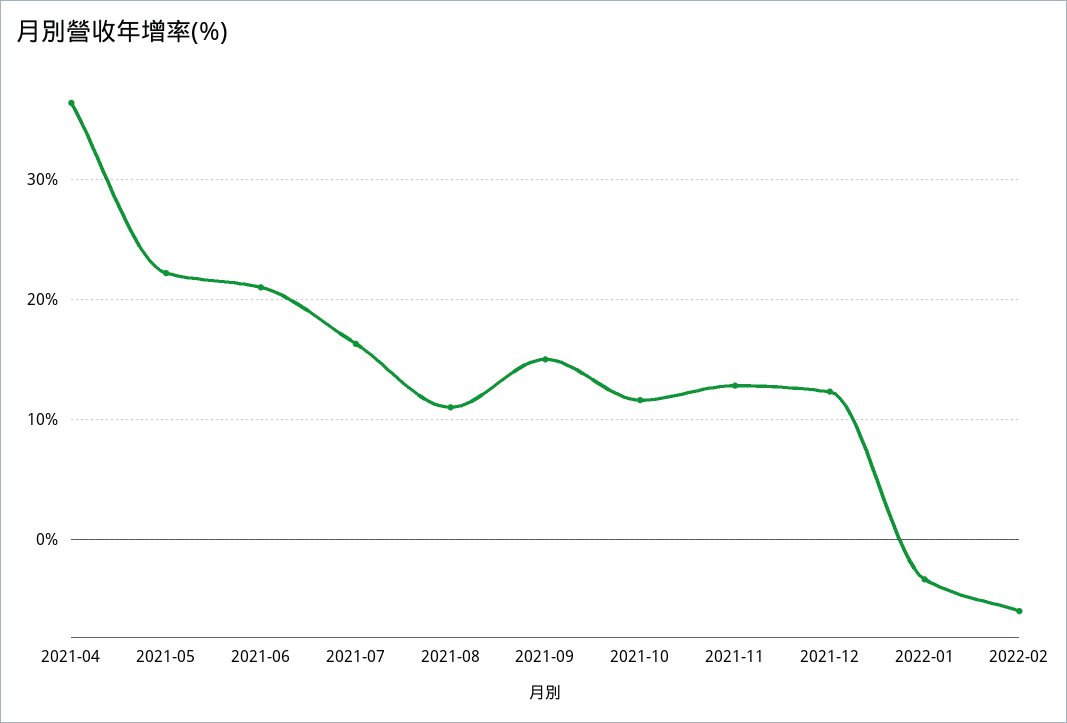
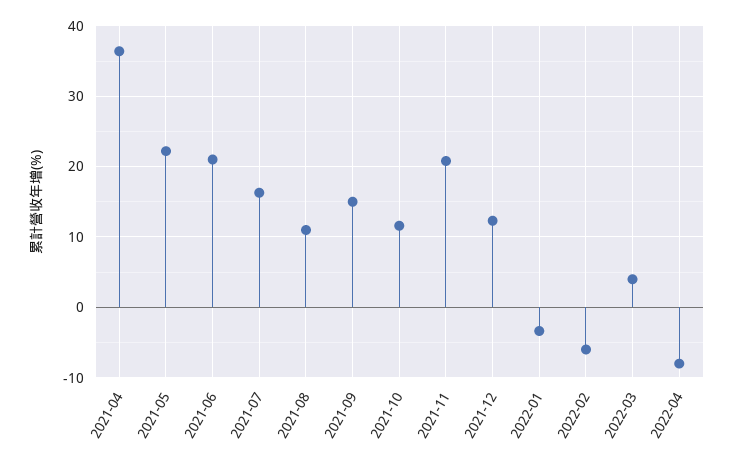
2021-11: 13 -> 21
2022-03: none -> 4
2022-04: none -> -8

